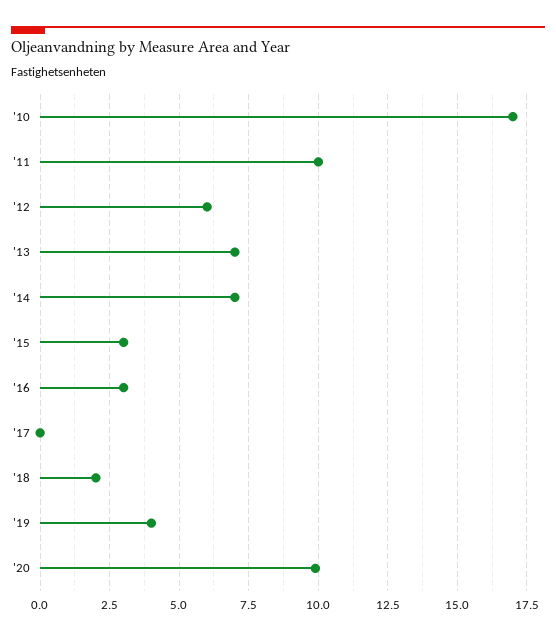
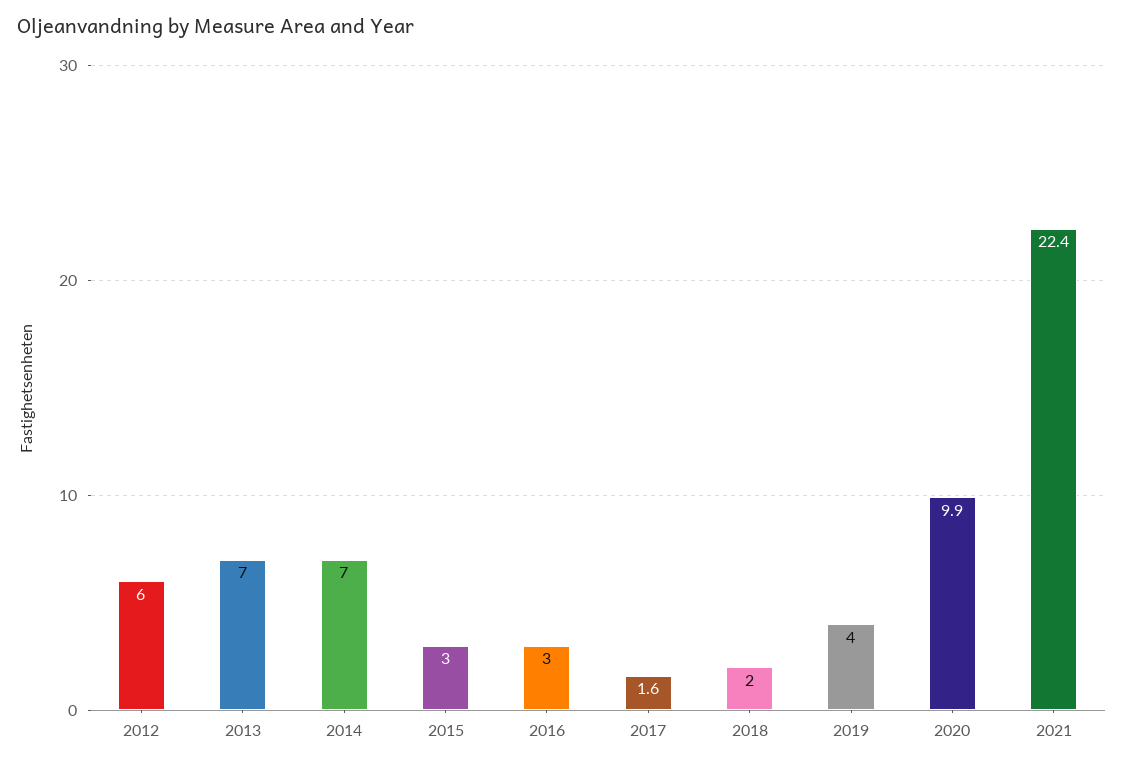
'10: 17 -> none
'11: 10 -> none
'17: 0 -> 1.6
2021: none -> 22.4

